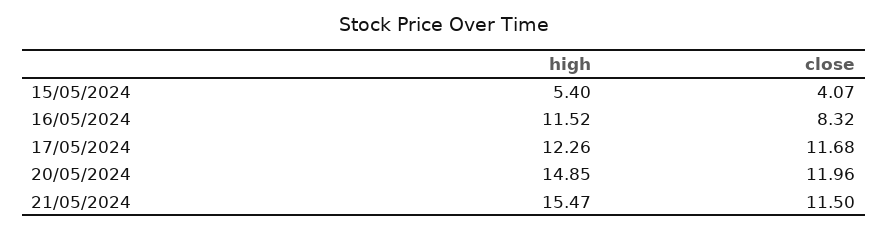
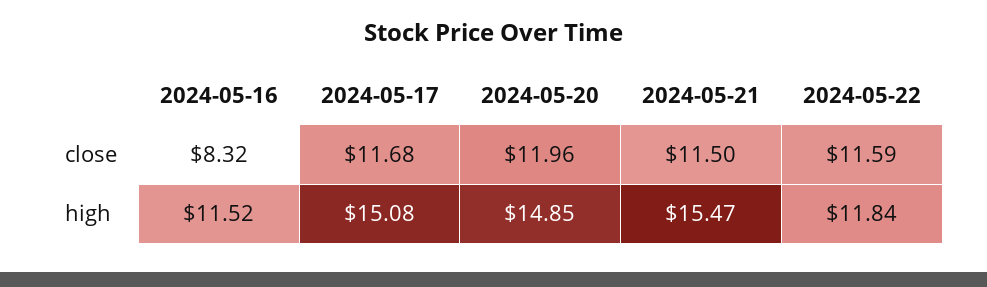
high, 15/05/2024: 5.4 -> none
close, 15/05/2024: 4.07 -> none
high, 17/05/2024: 12.26 -> 15.08
close, 2024-05-22: none -> 11.59
high, 2024-05-22: none -> 11.84

